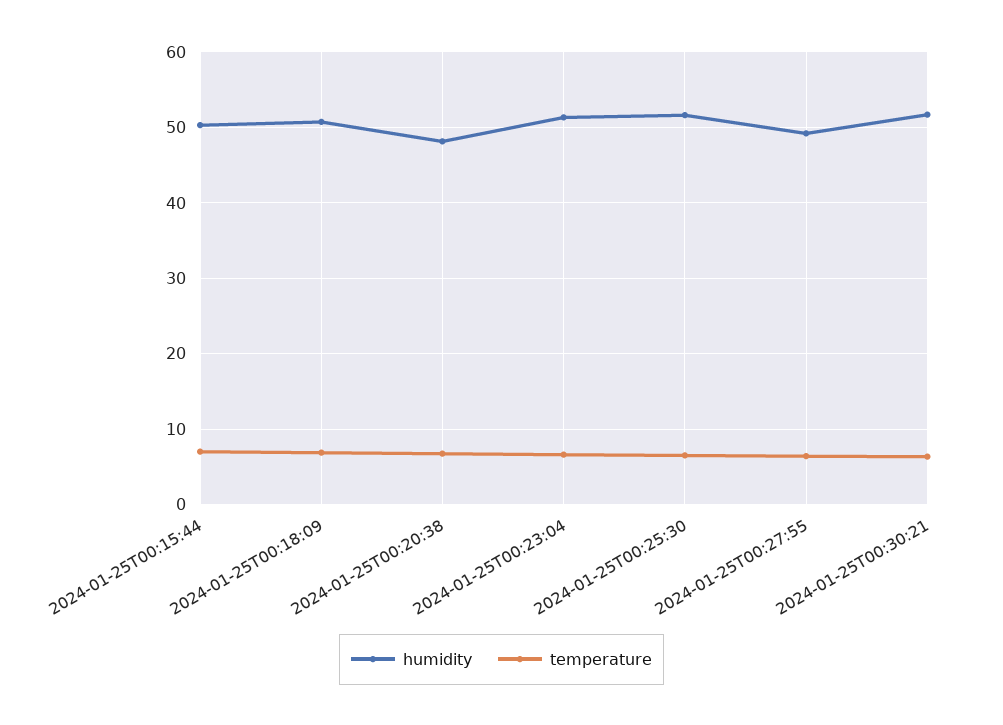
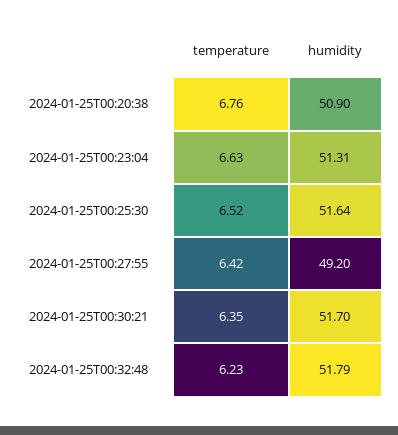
humidity, 2024-01-25T00:15:44: 50 -> none
temperature, 2024-01-25T00:15:44: 7 -> none
humidity, 2024-01-25T00:18:09: 51 -> none
temperature, 2024-01-25T00:18:09: 7 -> none
humidity, 2024-01-25T00:20:38: 48 -> 50.9
temperature, 2024-01-25T00:32:48: none -> 6.23
humidity, 2024-01-25T00:32:48: none -> 51.79

